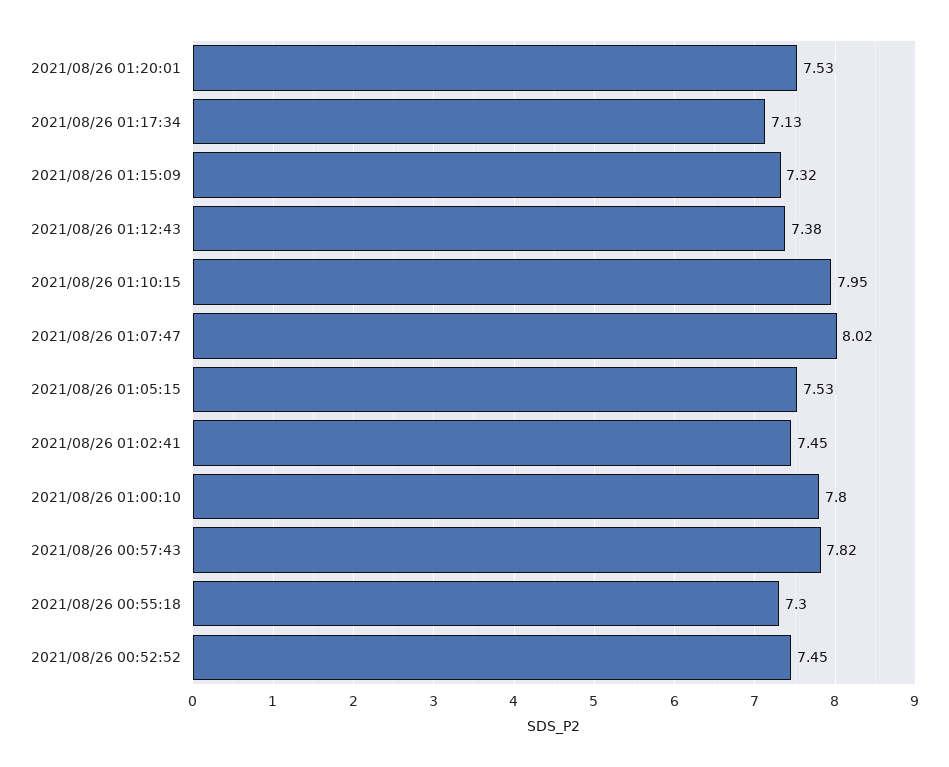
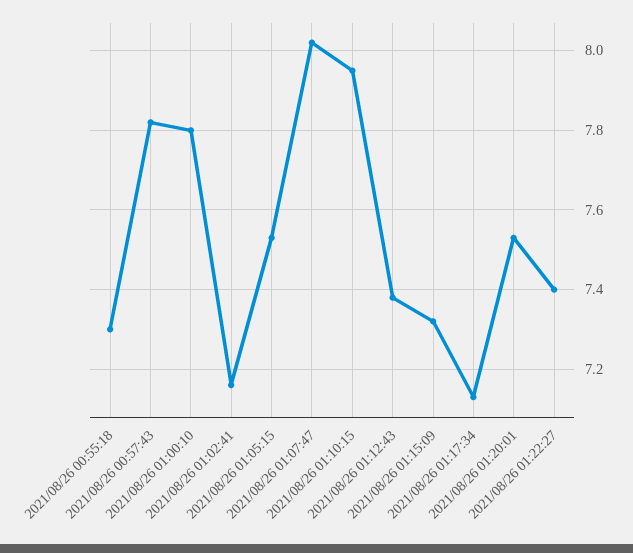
2021/08/26 01:02:41: 7.45 -> 7.15
2021/08/26 00:52:52: 7.45 -> none
2021/08/26 01:22:27: none -> 7.4

